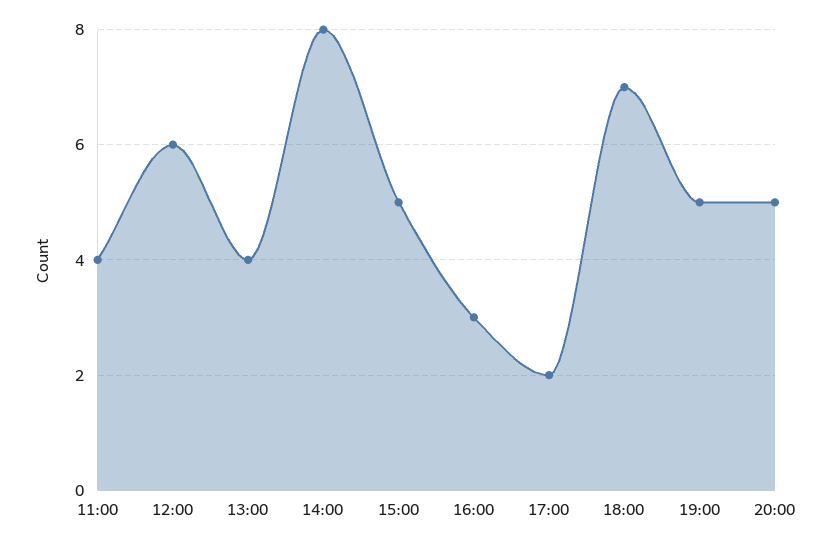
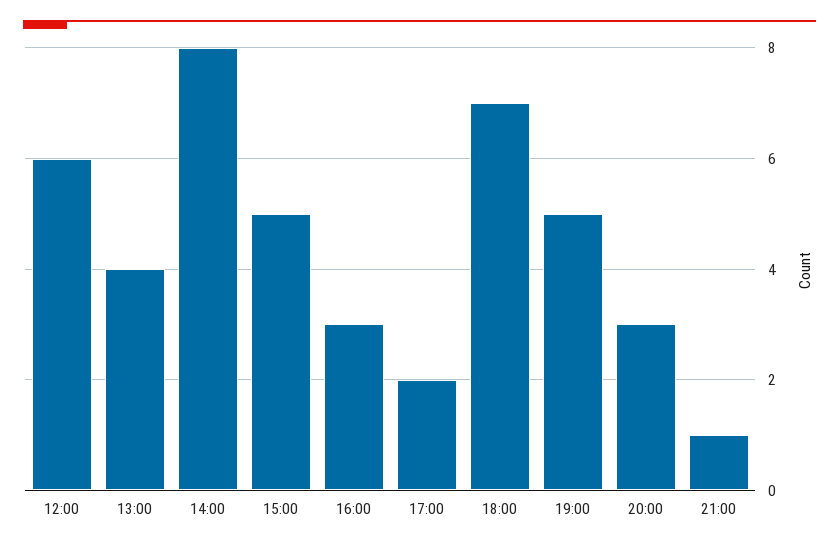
11:00: 4 -> none
20:00: 5 -> 3
21:00: none -> 1

